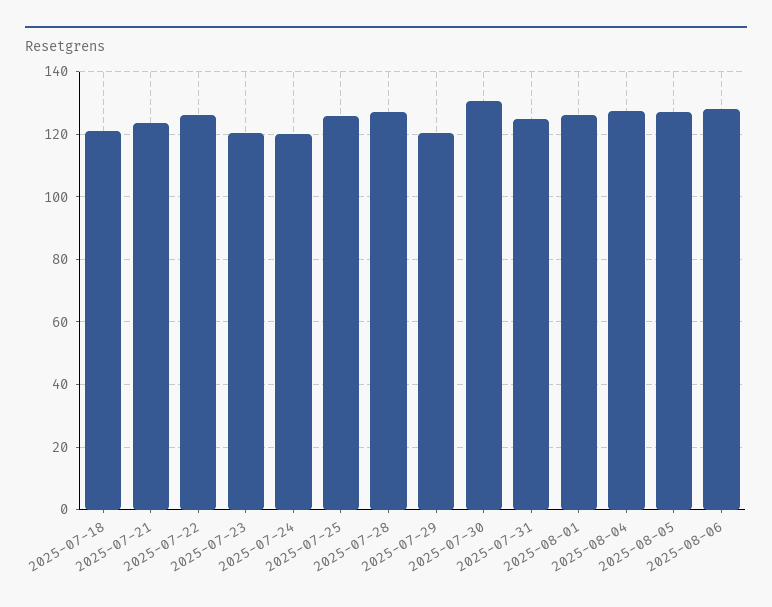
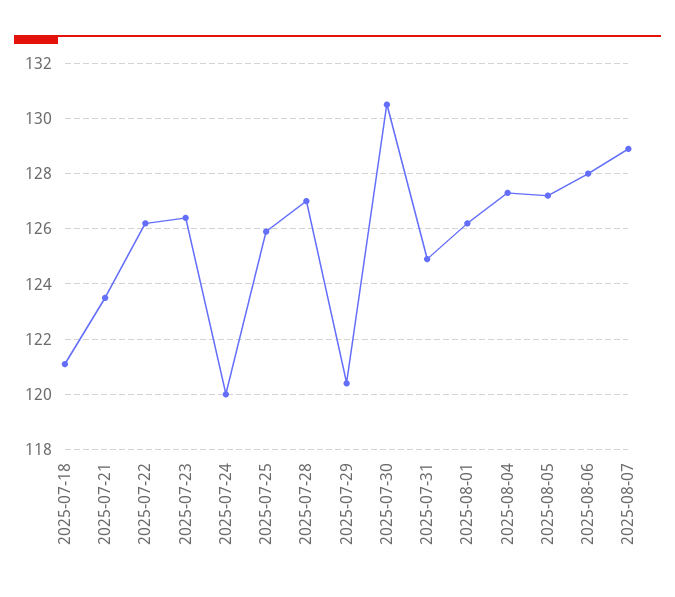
2025-07-23: 120 -> 126.5
2025-08-07: none -> 129

